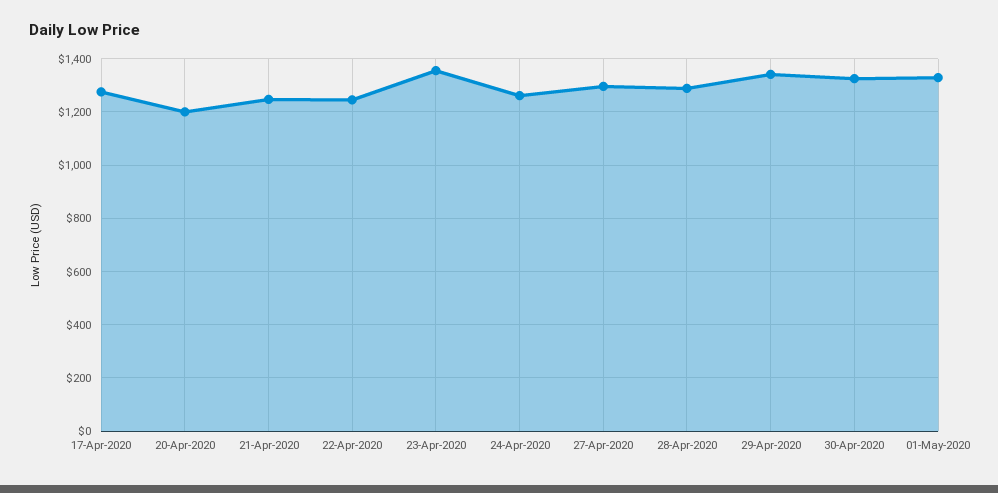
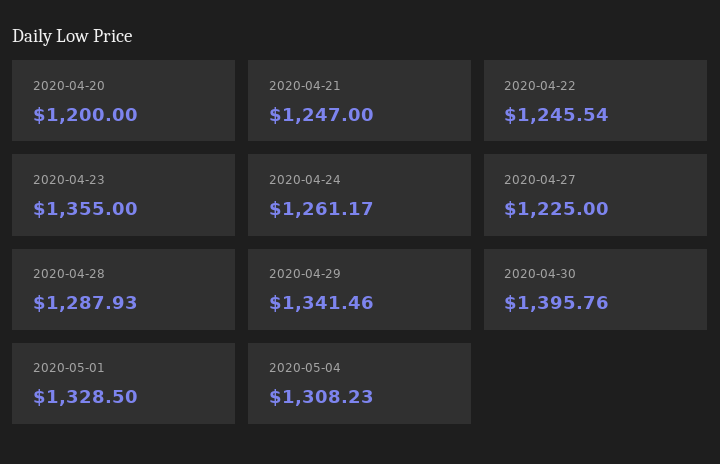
17-Apr-2020: 1275 -> none
27-Apr-2020: 1300 -> 1225
30-Apr-2020: 1325 -> 1395.76
2020-05-04: none -> 1308.23

